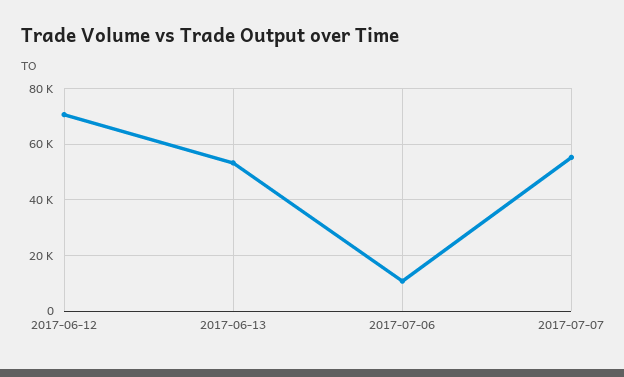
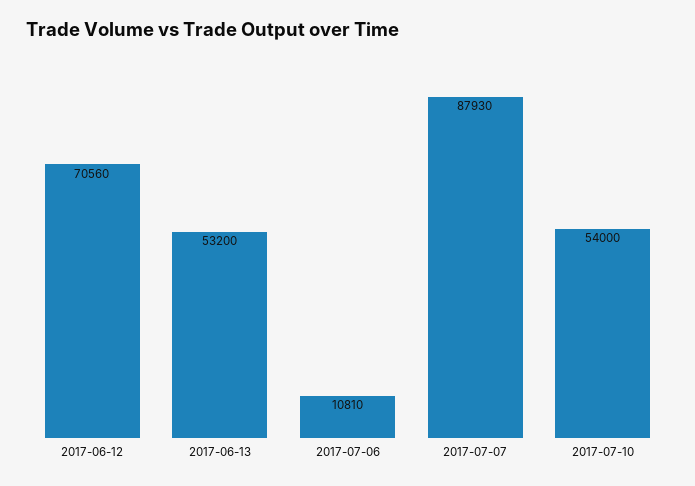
2017-07-07: 55000 -> 87930
2017-07-10: none -> 54000

